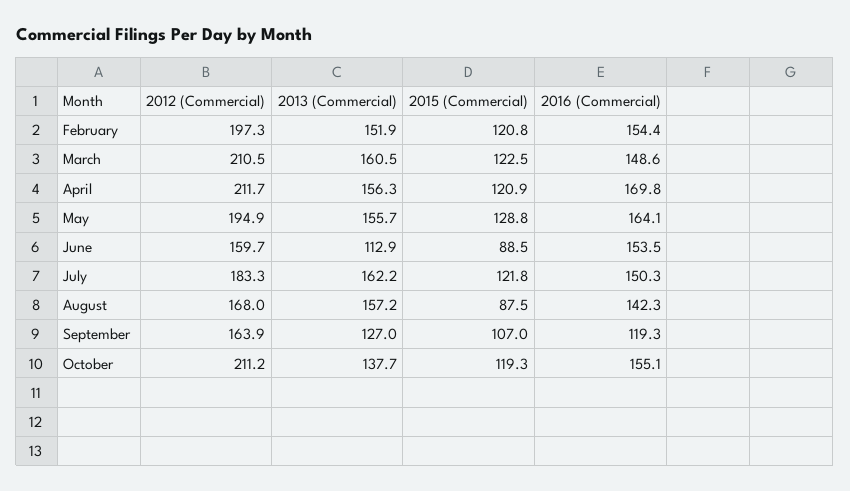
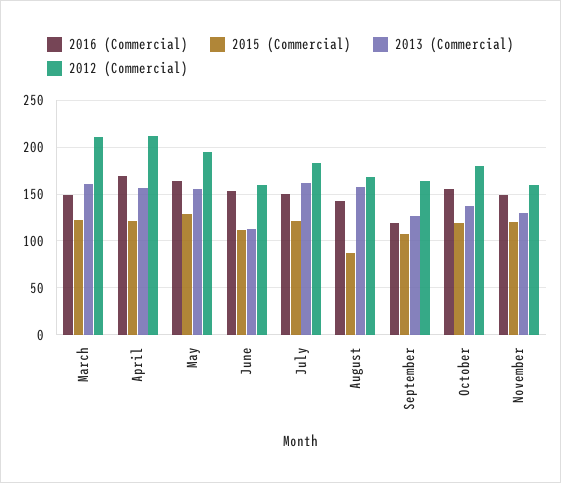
2012 (Commercial), February: 197.3 -> none
2013 (Commercial), February: 151.9 -> none
2015 (Commercial), February: 120.8 -> none
2016 (Commercial), February: 154.4 -> none
2015 (Commercial), June: 88.5 -> 110
2012 (Commercial), October: 211.2 -> 180
2016 (Commercial), November: none -> 150
2015 (Commercial), November: none -> 120
2013 (Commercial), November: none -> 130
2012 (Commercial), November: none -> 160

